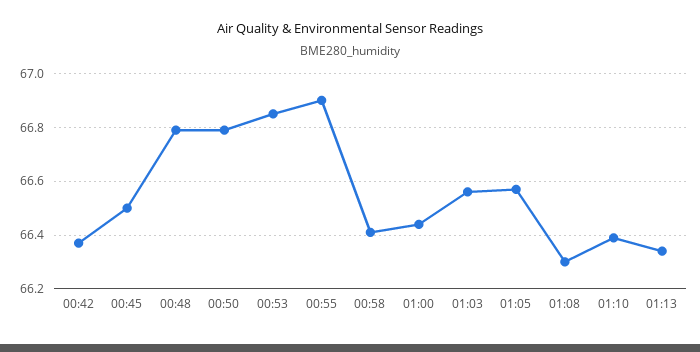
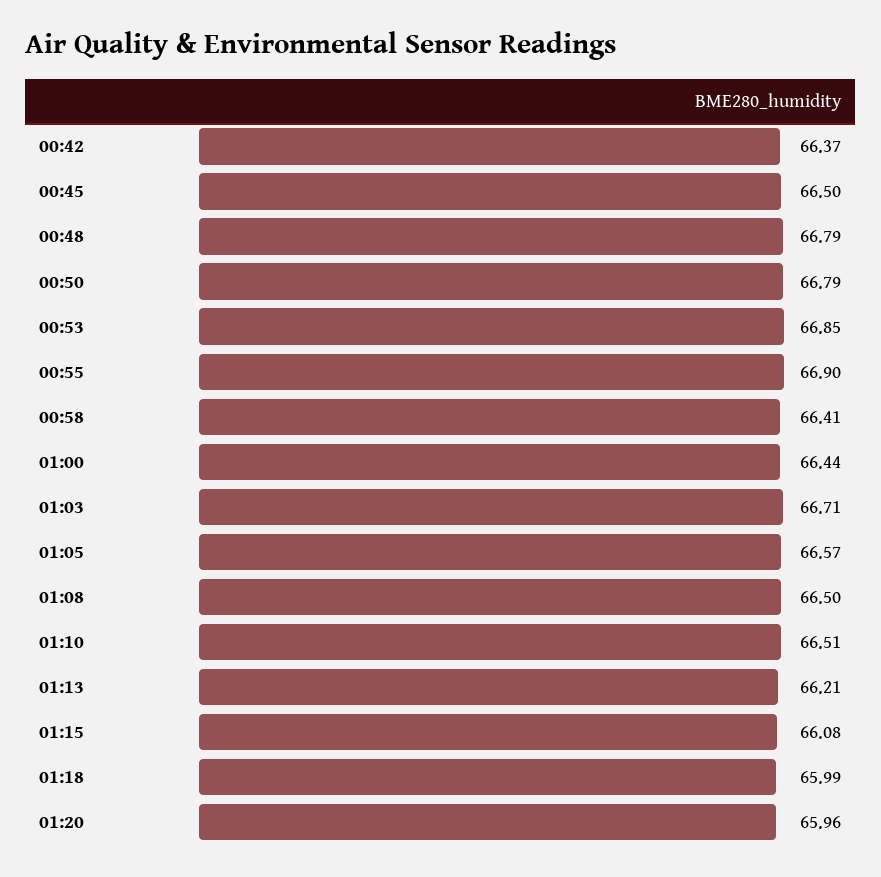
01:03: 66.55 -> 66.71
01:08: 66.3 -> 66.5
01:10: 66.4 -> 66.51
01:13: 66.35 -> 66.21
01:15: none -> 66.08
01:18: none -> 65.99
01:20: none -> 65.96

